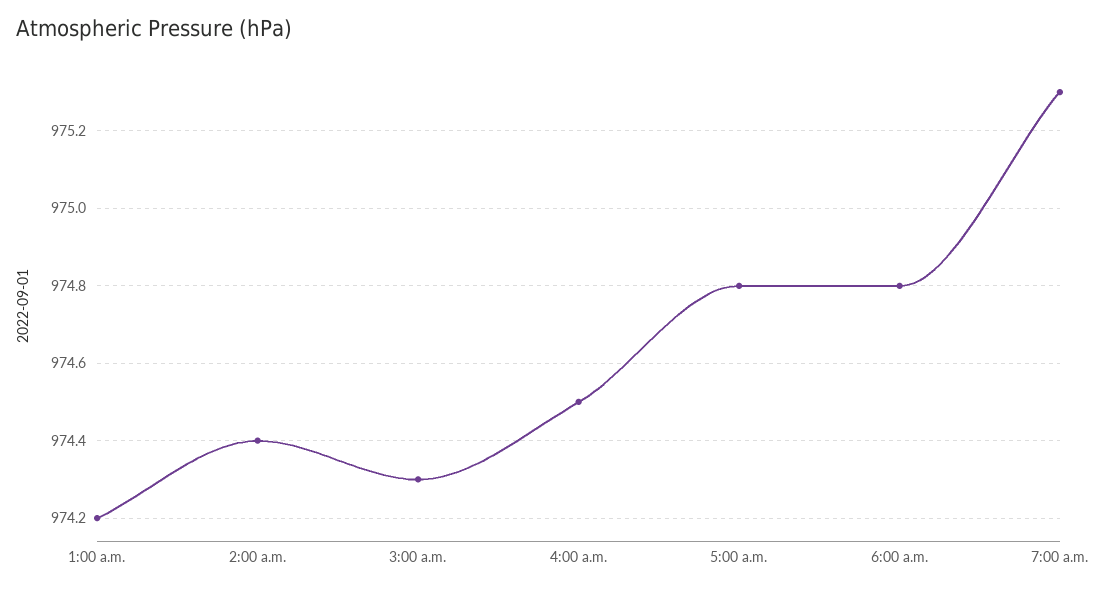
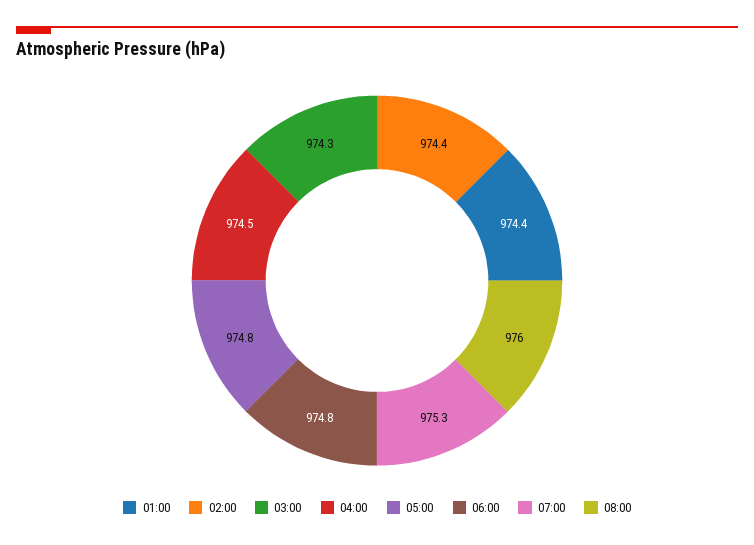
1:00 a.m.: 974.2 -> 974.4
08:00: none -> 976

